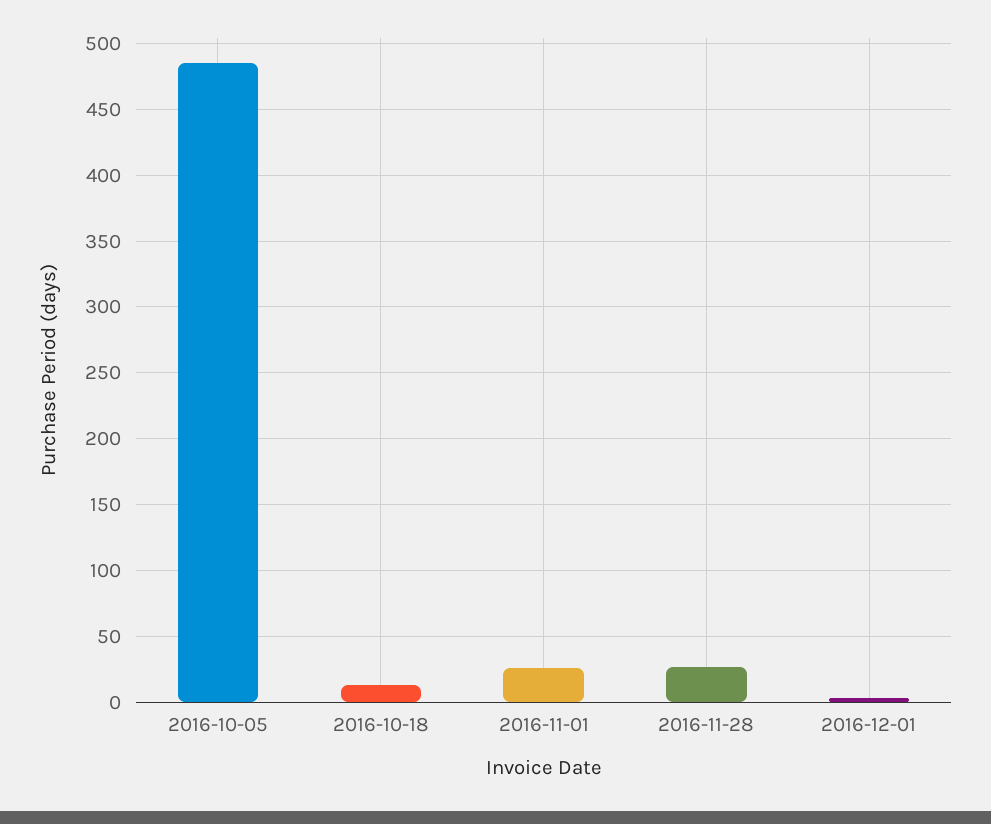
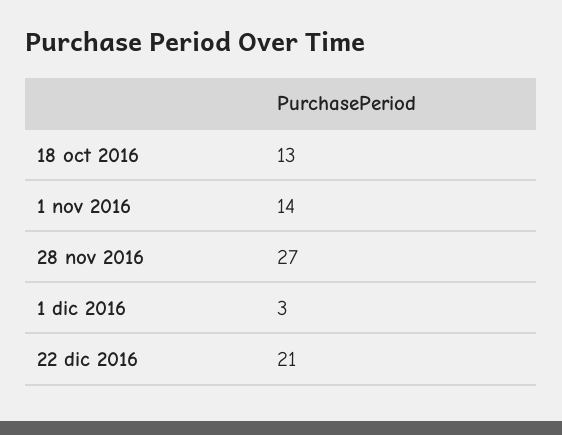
2016-10-05: 485 -> none
2016-11-01: 25 -> 14
22 dic 2016: none -> 21

